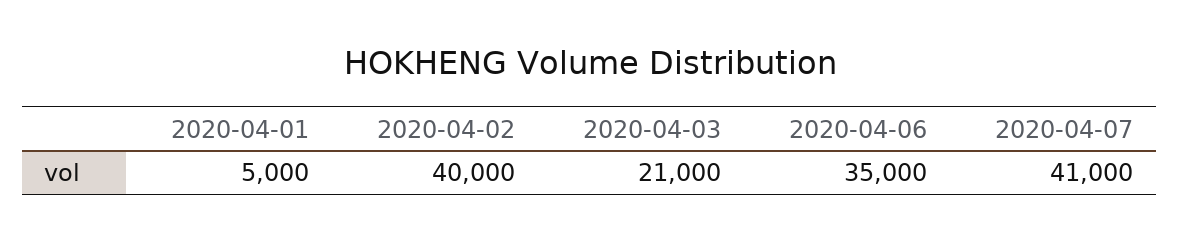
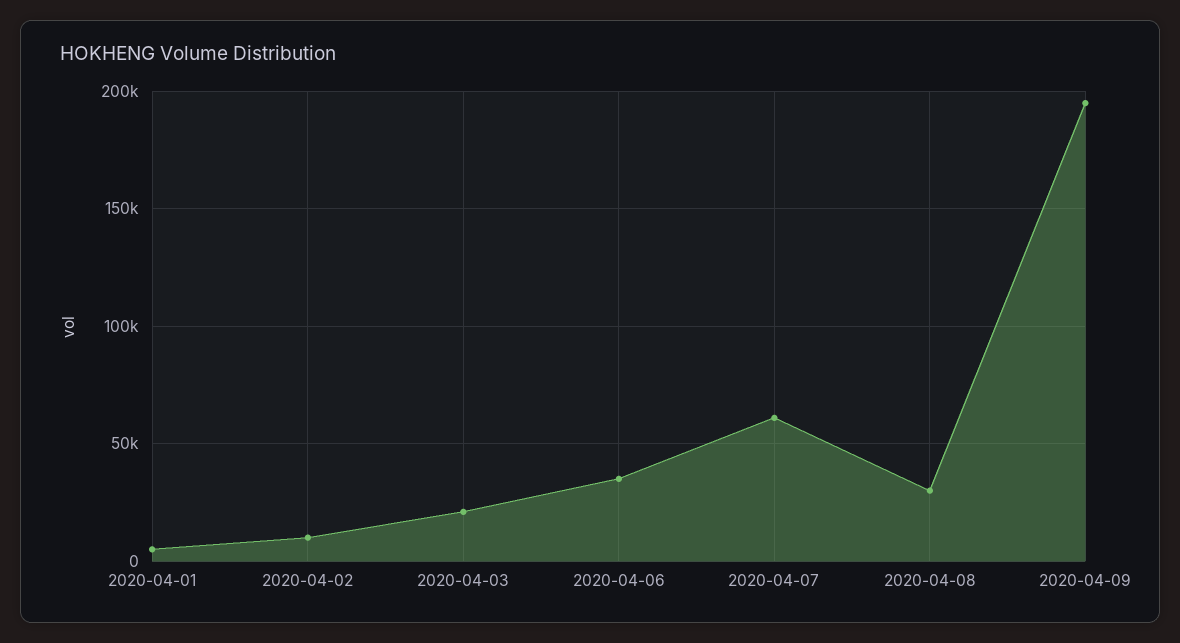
2020-04-02: 40000 -> 10000
2020-04-07: 41000 -> 60000
2020-04-08: none -> 30000
2020-04-09: none -> 195000

